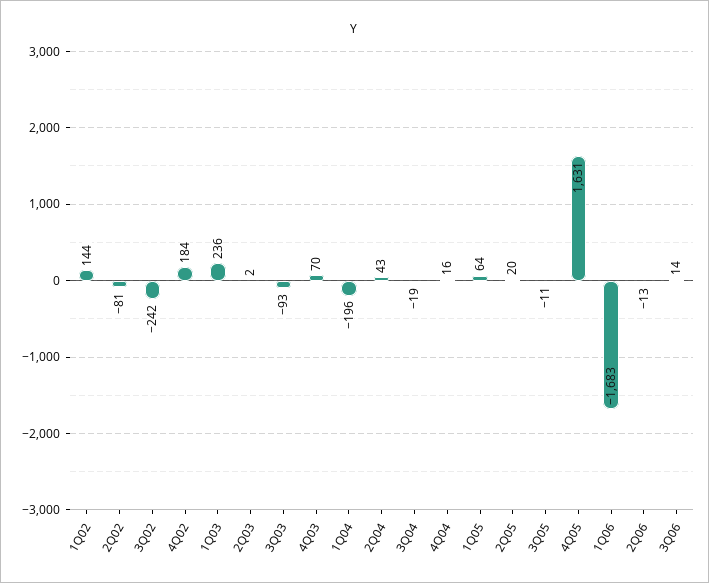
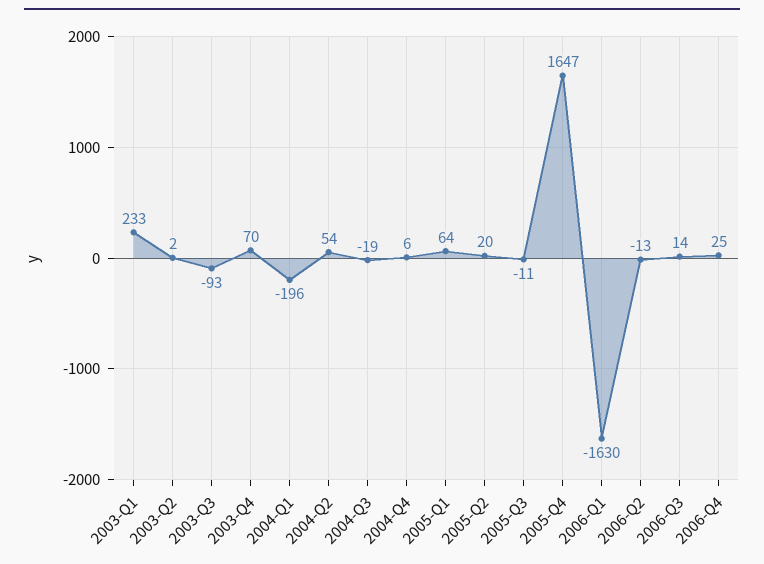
1Q02: 144 -> none
2Q02: -81 -> none
3Q02: -242 -> none
4Q02: 184 -> none
1Q03: 236 -> 233
2Q04: 43 -> 54
4Q04: 16 -> 6
4Q05: 1631 -> 1647
1Q06: -1683 -> -1630
2006-Q4: none -> 25

